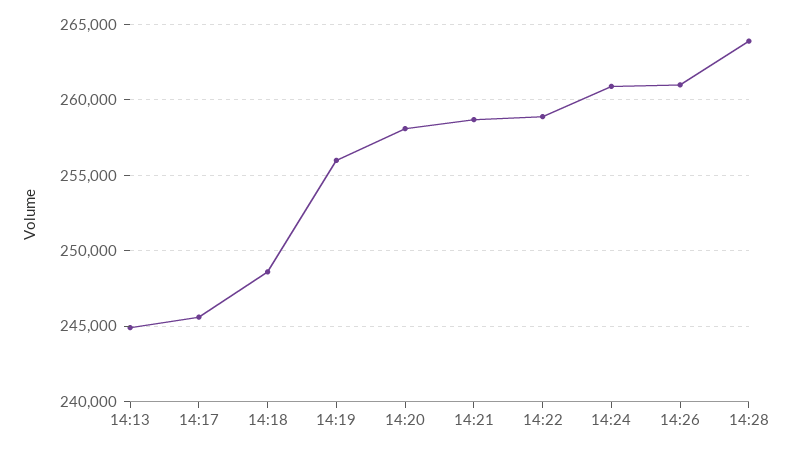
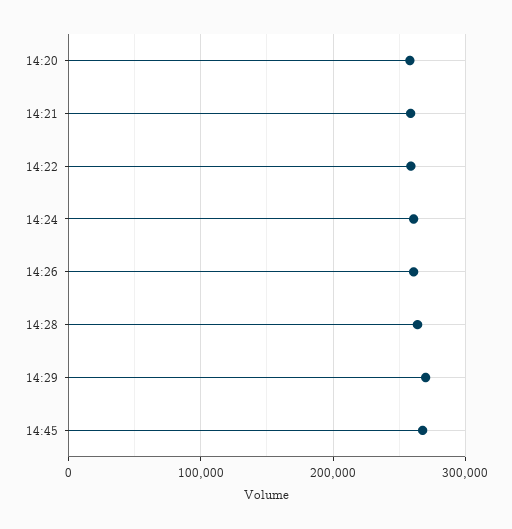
14:13: 245000 -> none
14:17: 245500 -> none
14:18: 248500 -> none
14:19: 256000 -> none
14:29: none -> 270000
14:45: none -> 270000

